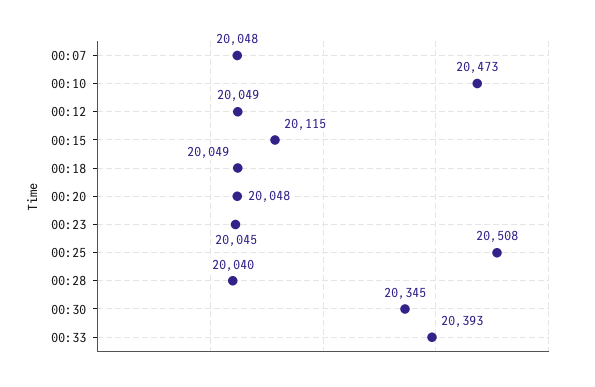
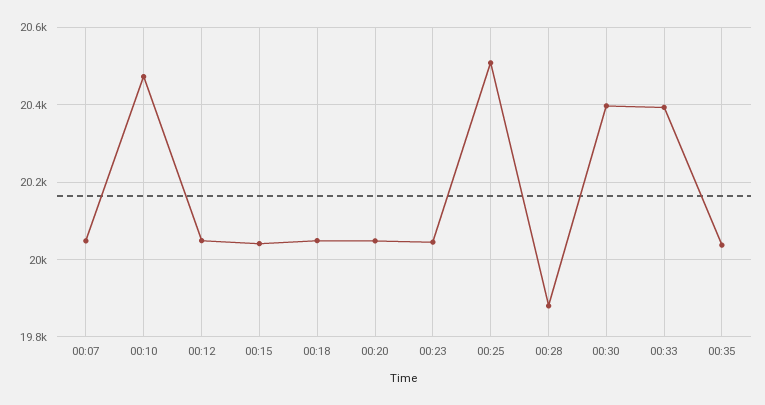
00:15: 20115 -> 20040
00:28: 20040 -> 19880
00:30: 20345 -> 20400
00:35: none -> 20040

